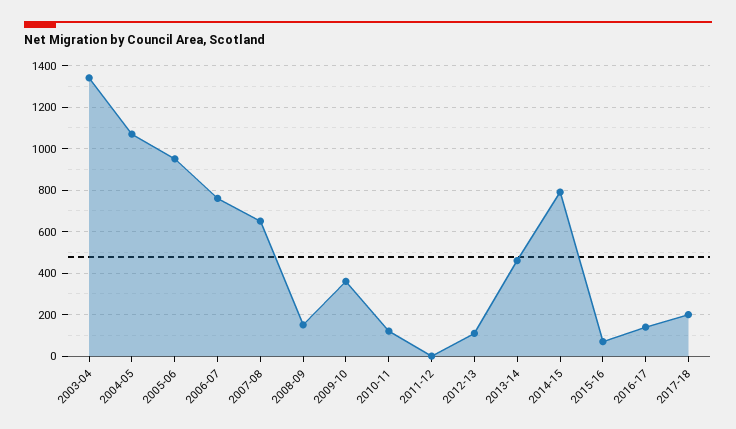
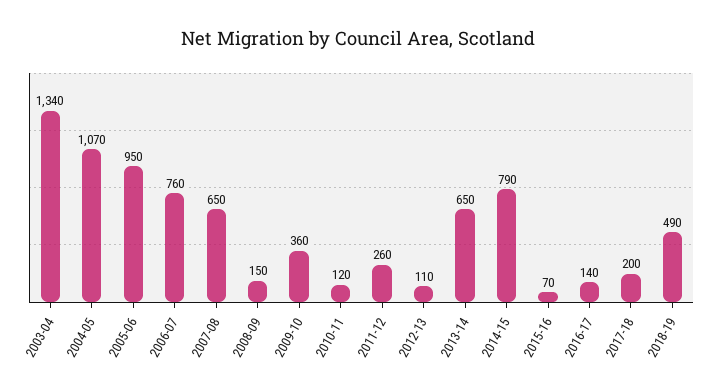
2011-12: 0 -> 260
2013-14: 450 -> 650
2018-19: none -> 490

